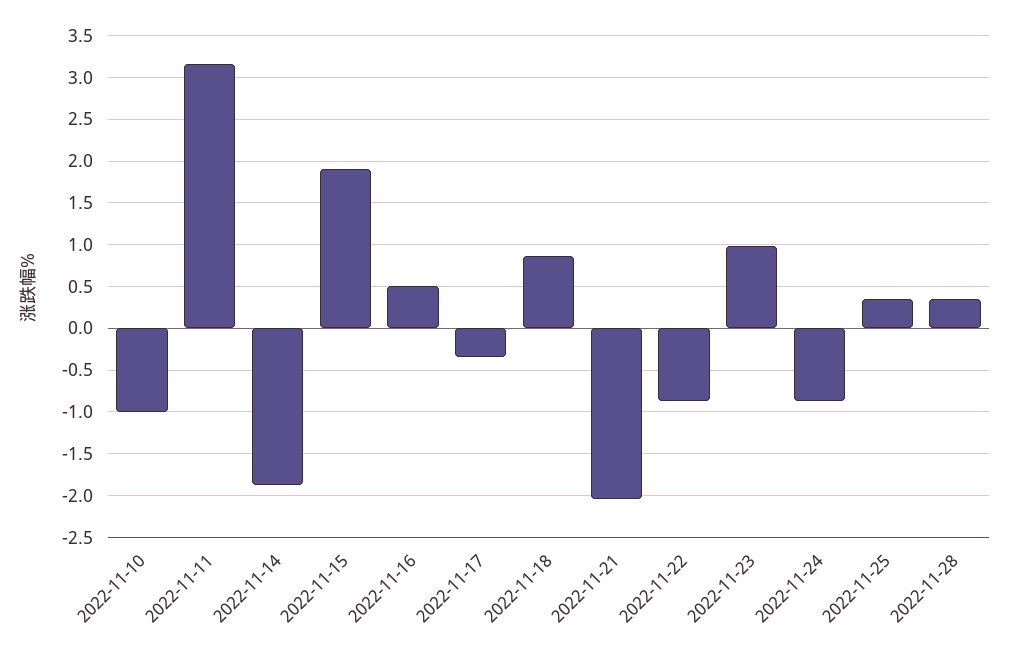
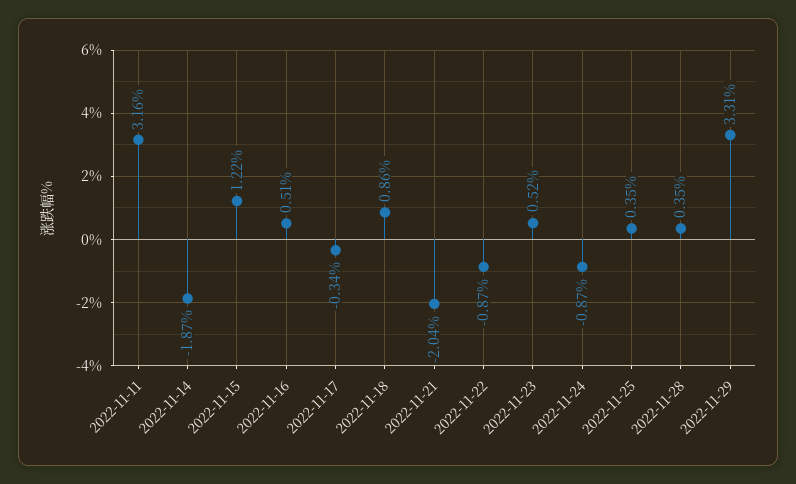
2022-11-10: -1 -> none
2022-11-15: 1.9 -> 1.22
2022-11-23: 1 -> 0.52
2022-11-29: none -> 3.31

